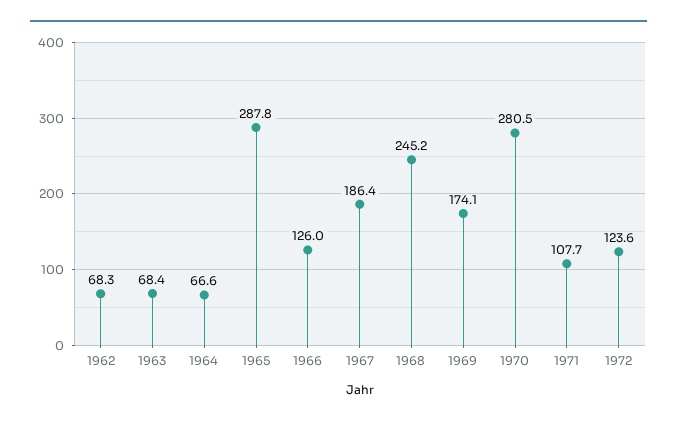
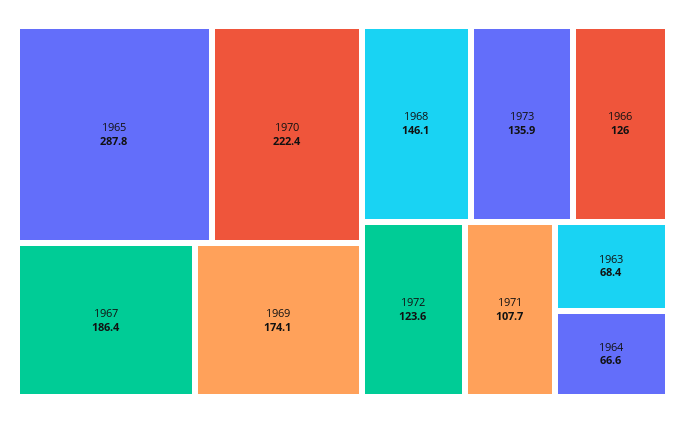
1962: 68.3 -> none
1968: 245.2 -> 146.1
1970: 280.5 -> 222.4
1973: none -> 135.9

